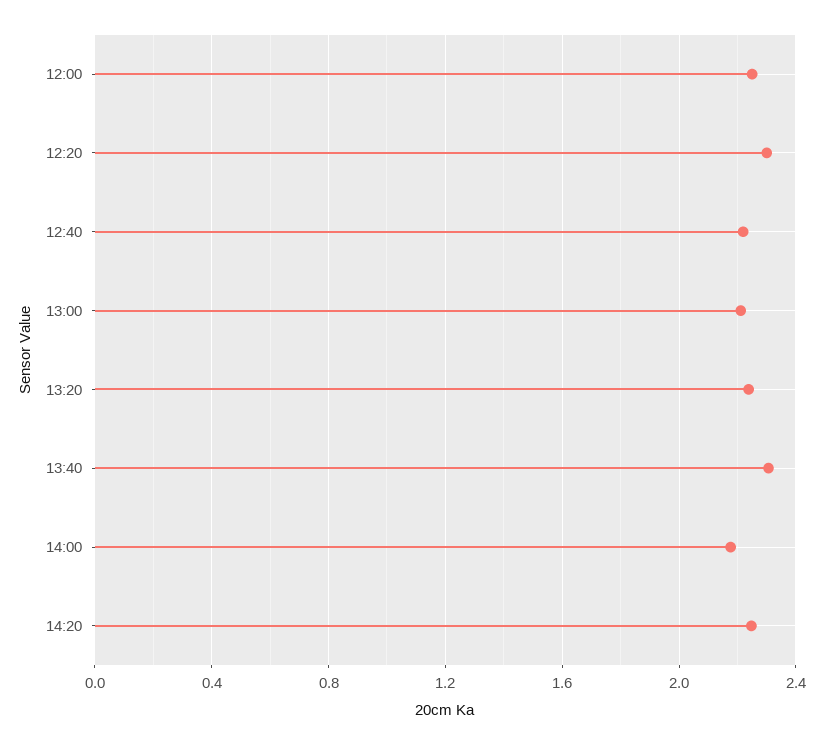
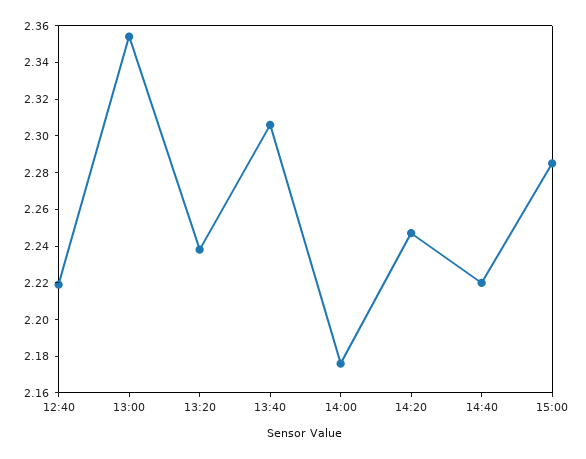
12:00: 2.25 -> none
12:20: 2.3 -> none
13:00: 2.2 -> 2.355
14:40: none -> 2.22
15:00: none -> 2.285

